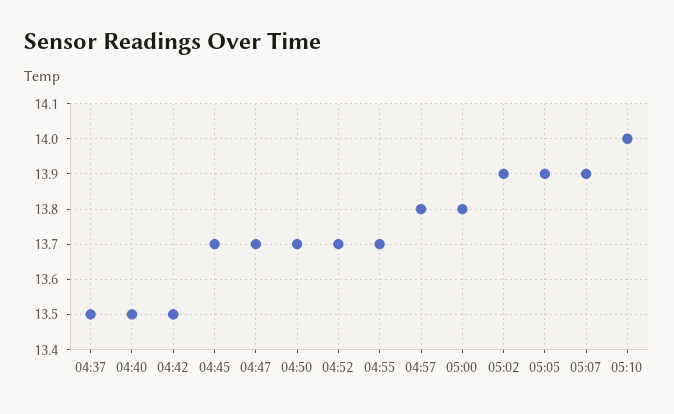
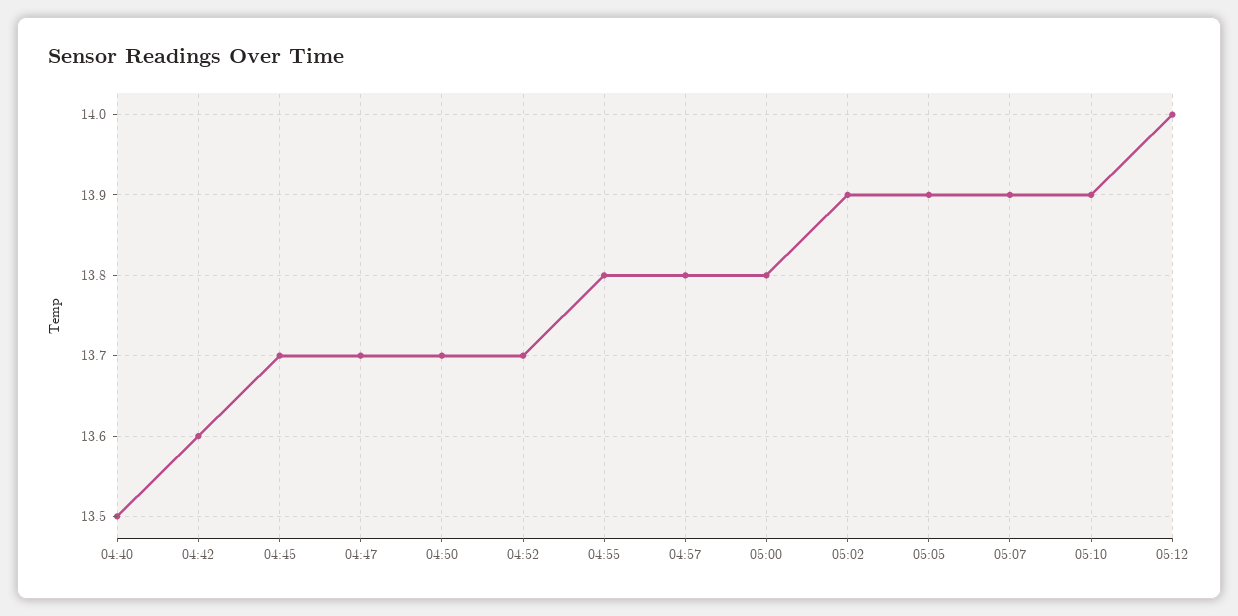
04:37: 13.5 -> none
04:42: 13.5 -> 13.6
04:55: 13.7 -> 13.8
05:10: 14 -> 13.9
05:12: none -> 14

